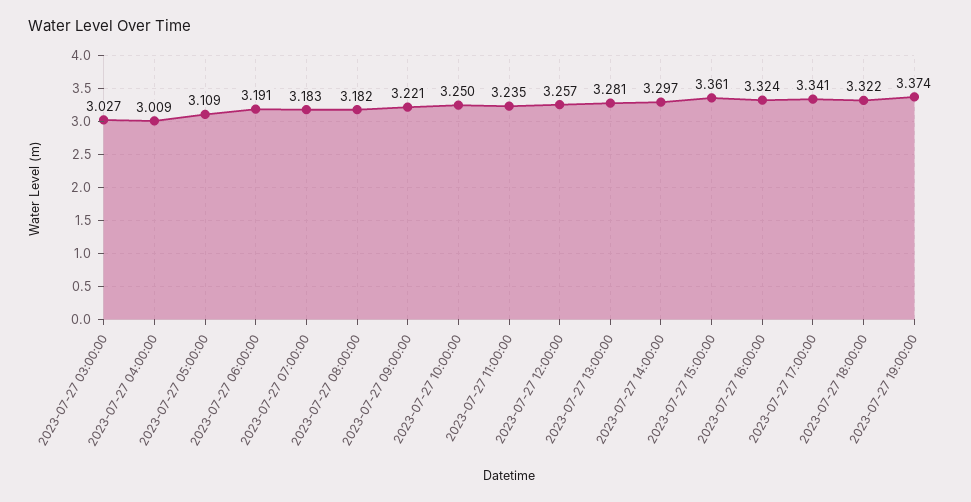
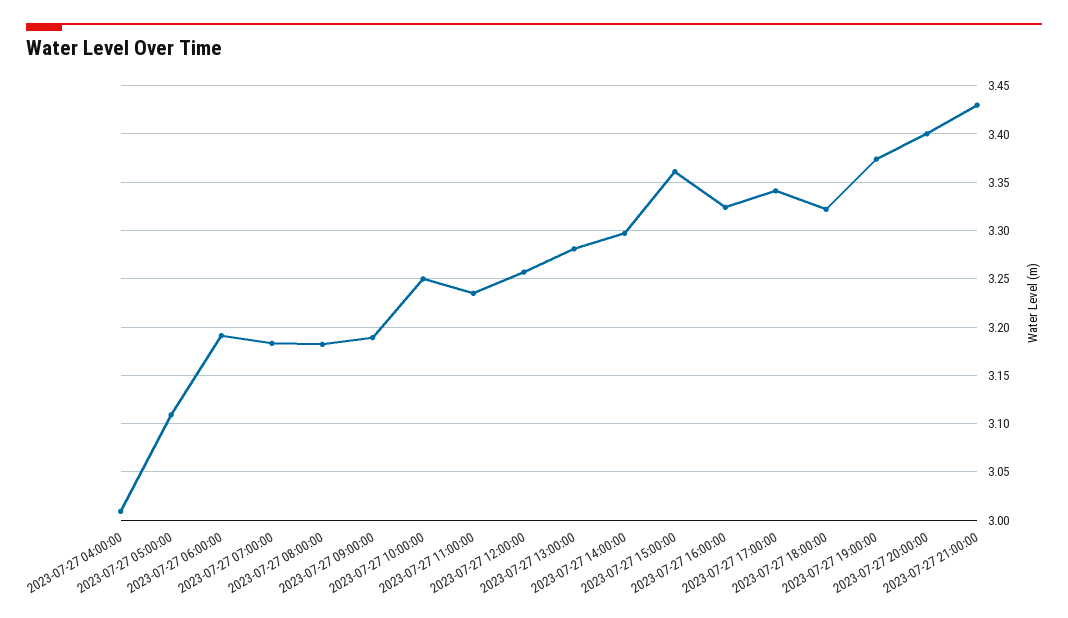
2023-07-27 03:00:00: 3.027 -> none
2023-07-27 09:00:00: 3.221 -> 3.19
2023-07-27 20:00:00: none -> 3.4
2023-07-27 21:00:00: none -> 3.43

